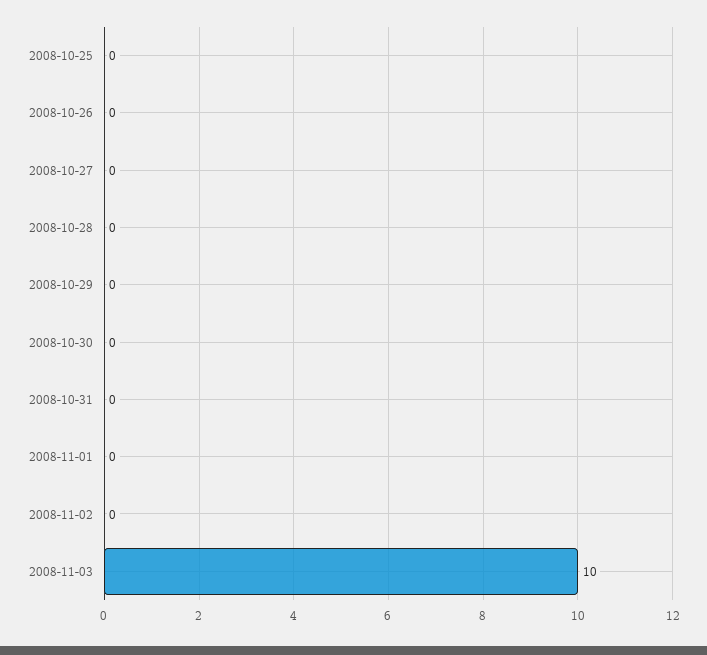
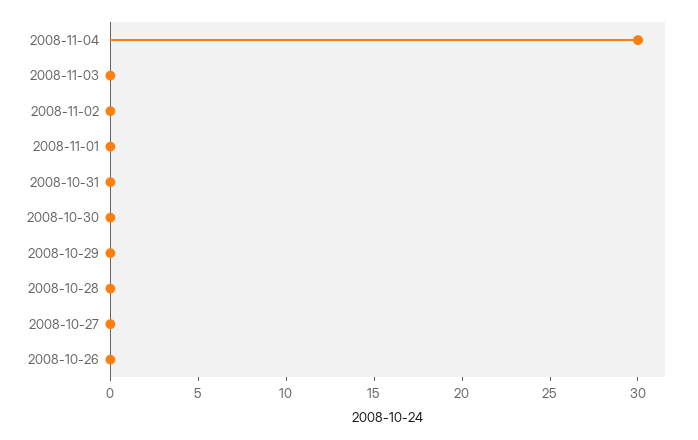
2008-10-25: 0 -> none
2008-11-03: 10 -> 0
2008-11-04: none -> 30

